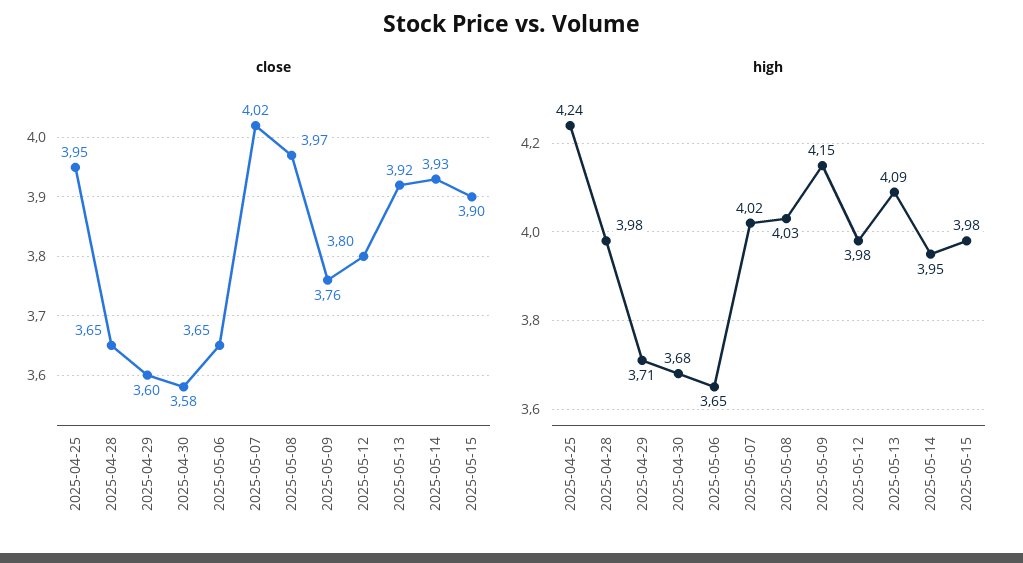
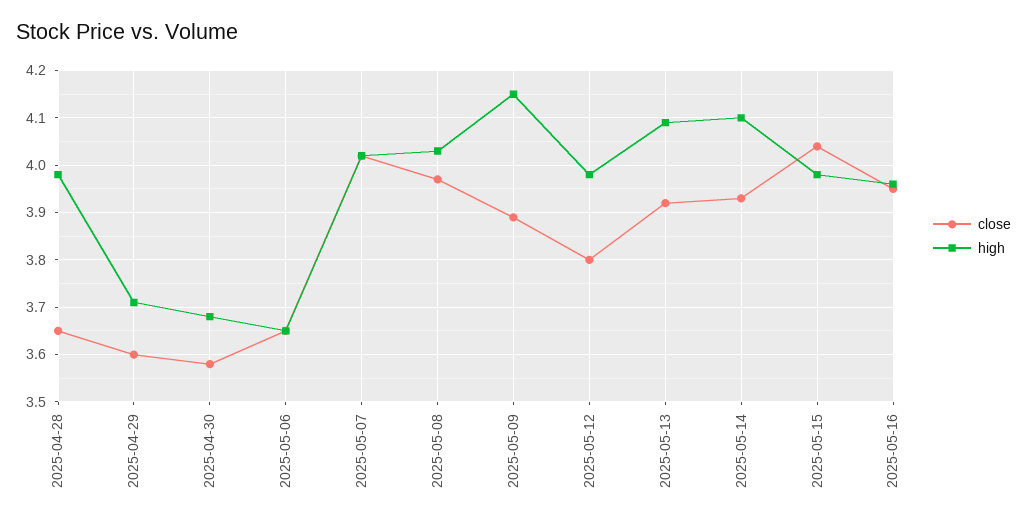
close, 2025-04-25: 3.95 -> none
close, 2025-05-09: 3.76 -> 3.9
close, 2025-05-15: 3.9 -> 4.05
high, 2025-04-25: 4.24 -> none
high, 2025-05-14: 3.95 -> 4.1
close, 2025-05-16: none -> 3.95
high, 2025-05-16: none -> 3.95

